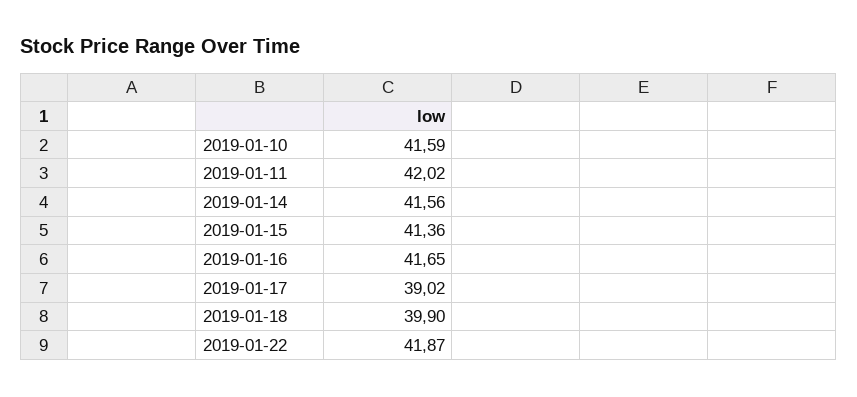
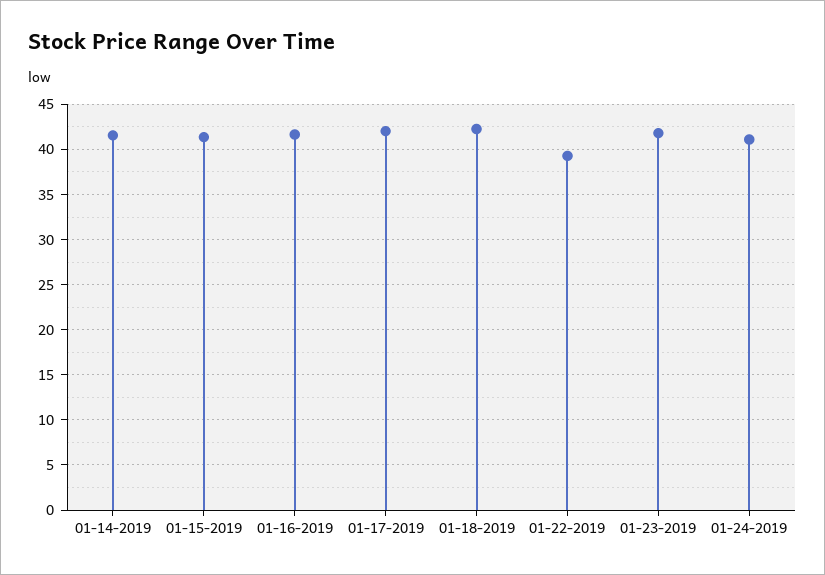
2019-01-10: 41.59 -> none
2019-01-11: 42.02 -> none
2019-01-17: 39.02 -> 42
2019-01-18: 39.9 -> 42
2019-01-22: 41.87 -> 39
01-23-2019: none -> 42
01-24-2019: none -> 41

